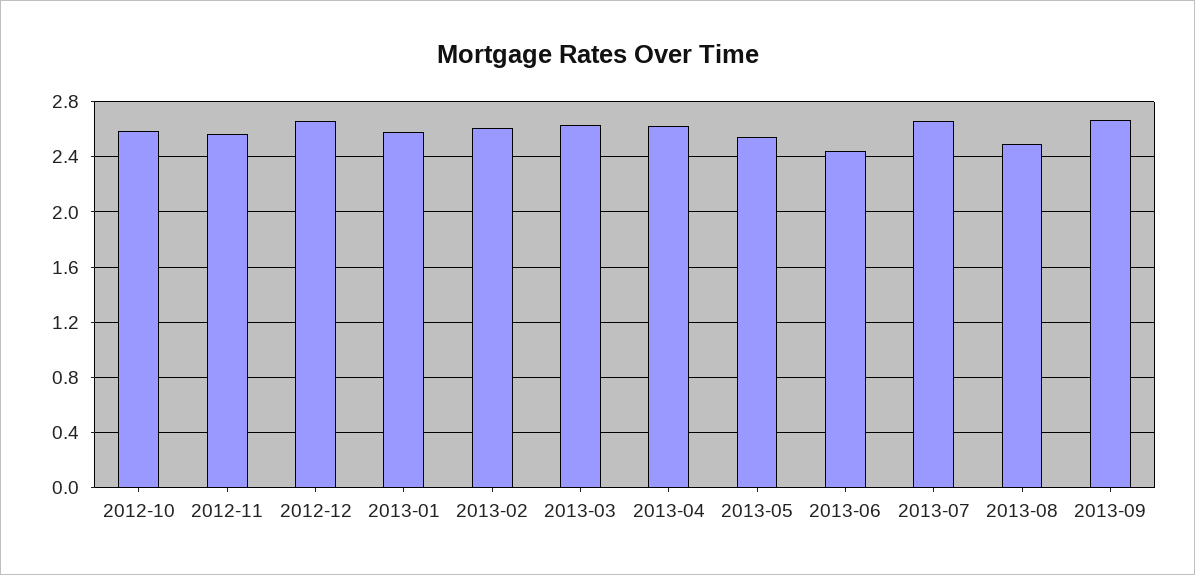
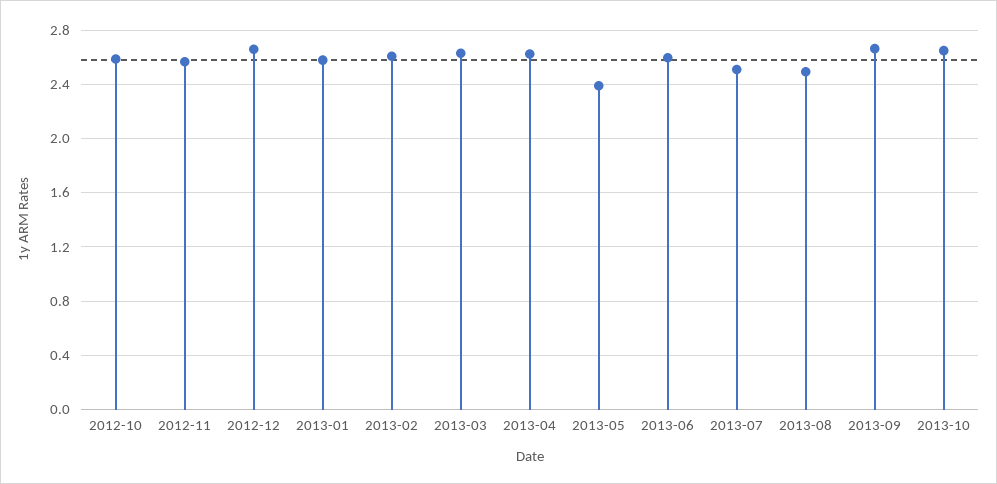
2013-05: 2.55 -> 2.4
2013-06: 2.45 -> 2.6
2013-07: 2.65 -> 2.5
2013-10: none -> 2.65

